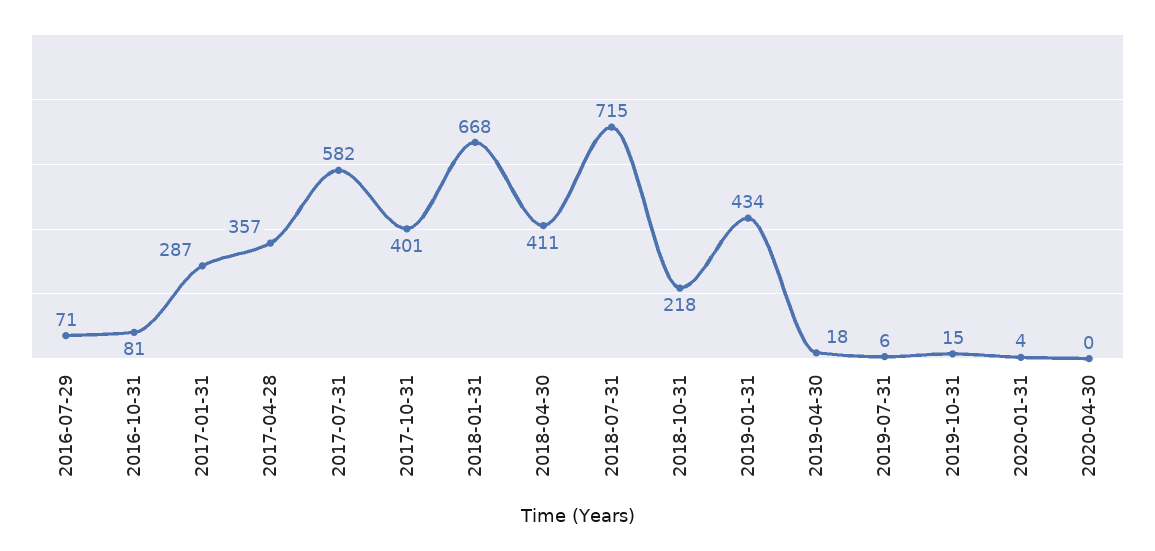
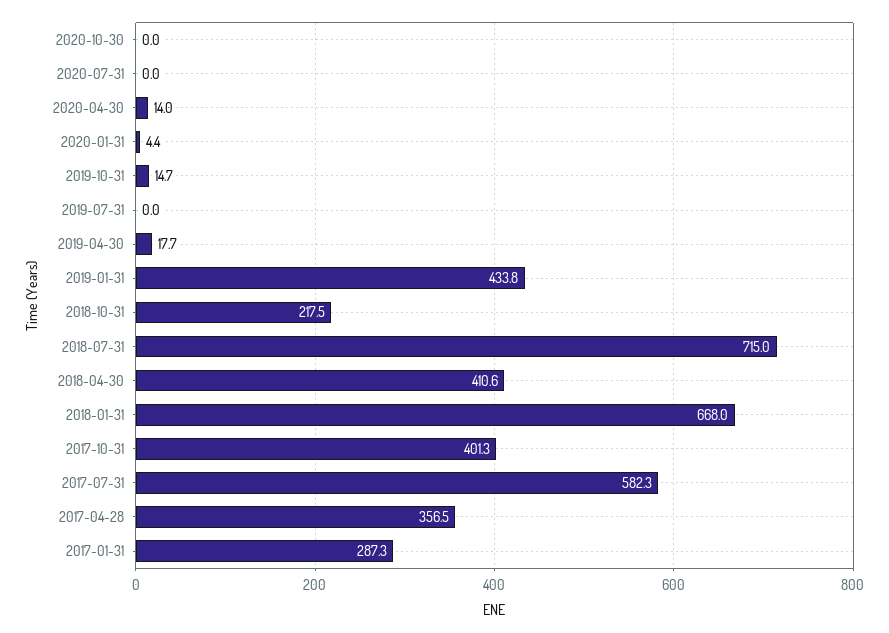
2016-07-29: 71 -> none
2016-10-31: 81 -> none
2019-07-31: 6 -> 0
2020-04-30: 0 -> 14
2020-10-30: none -> 0
2020-07-31: none -> 0

